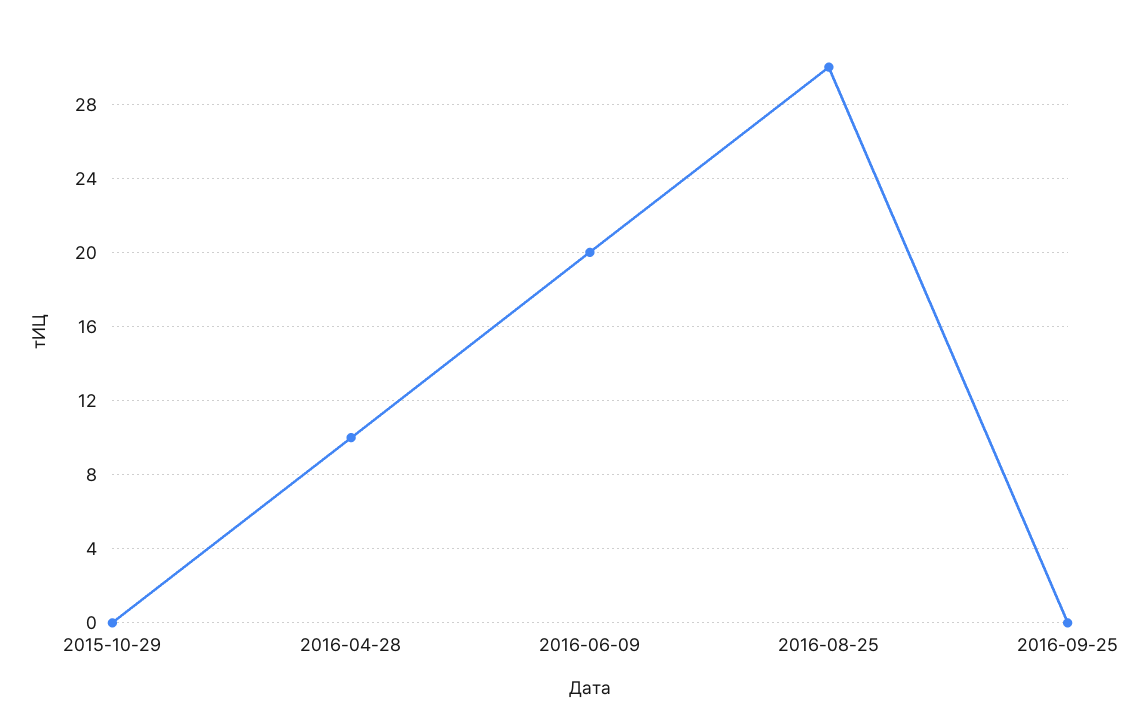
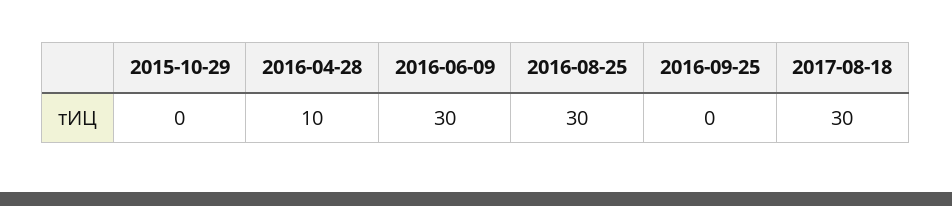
2016-06-09: 20 -> 30
2017-08-18: none -> 30

